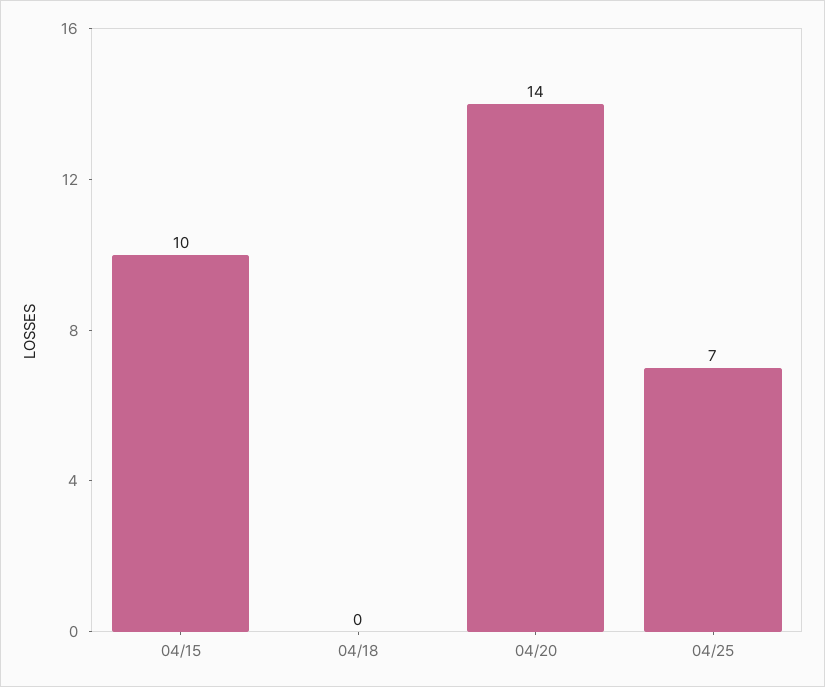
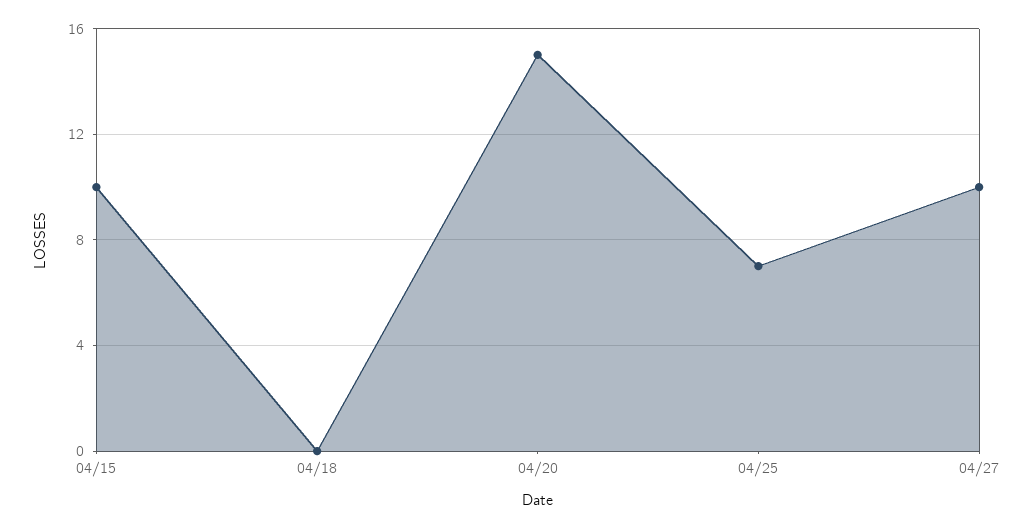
04/20: 14 -> 15
04/27: none -> 10

